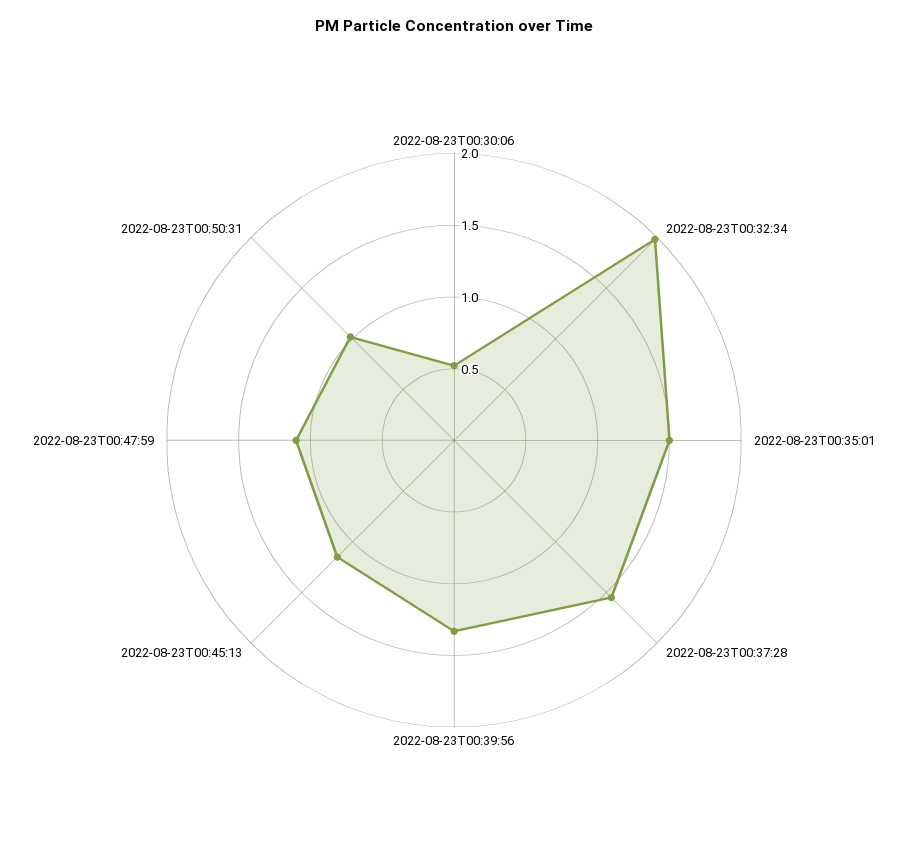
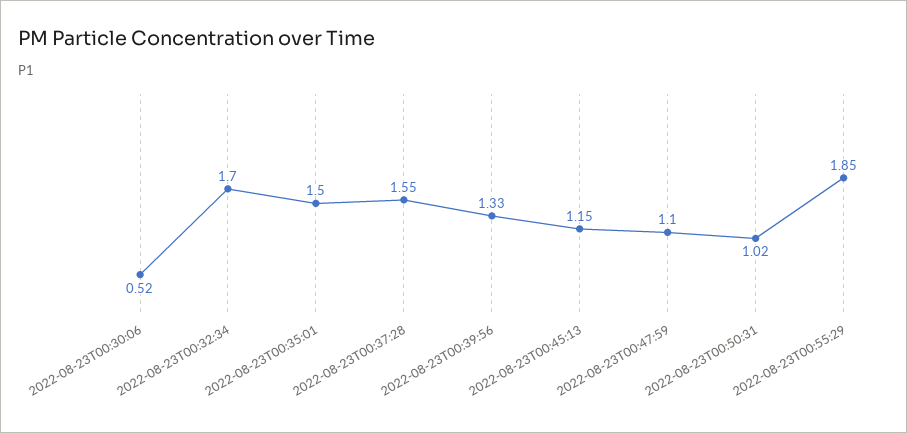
2022-08-23T00:32:34: 2 -> 1.7
2022-08-23T00:55:29: none -> 1.85

